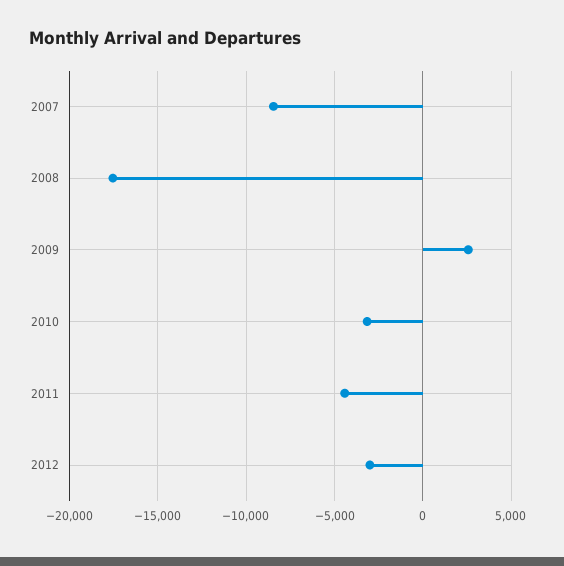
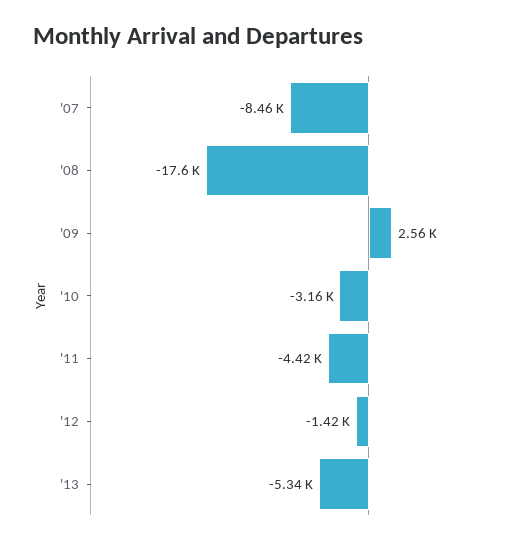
2012: -3000 -> -1420
'13: none -> -5340

